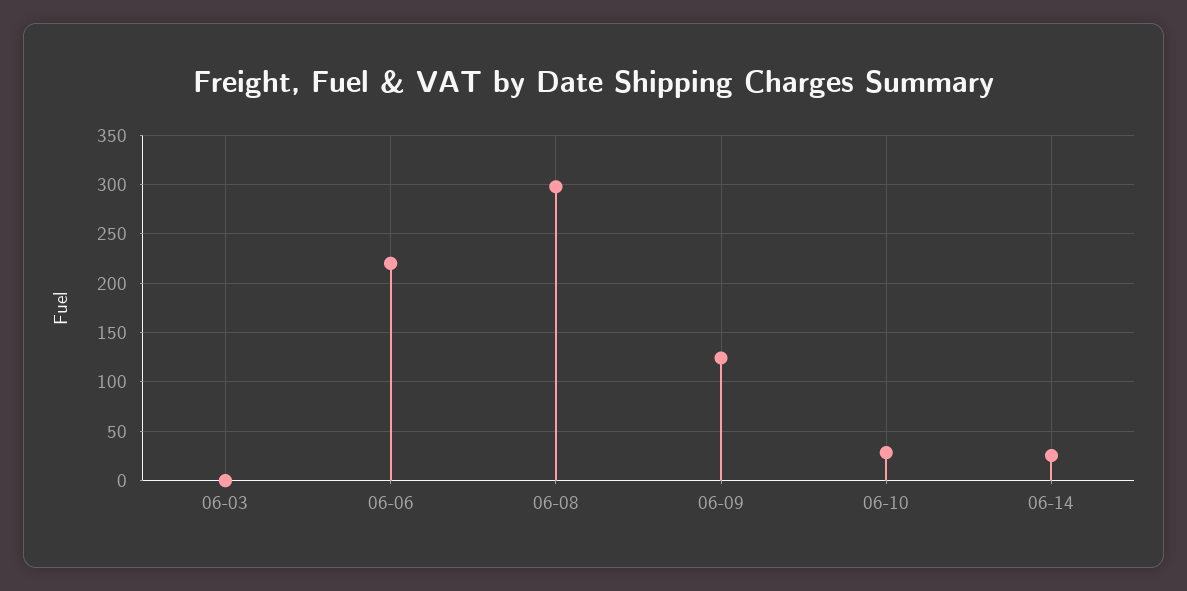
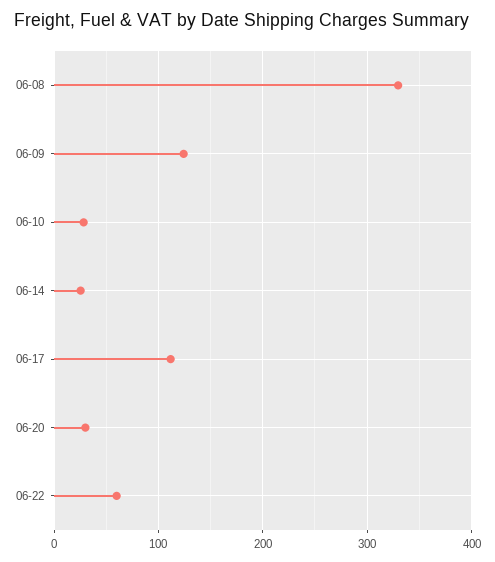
06-03: 0 -> none
06-06: 220 -> none
06-08: 300 -> 330
06-17: none -> 110
06-20: none -> 30
06-22: none -> 60

